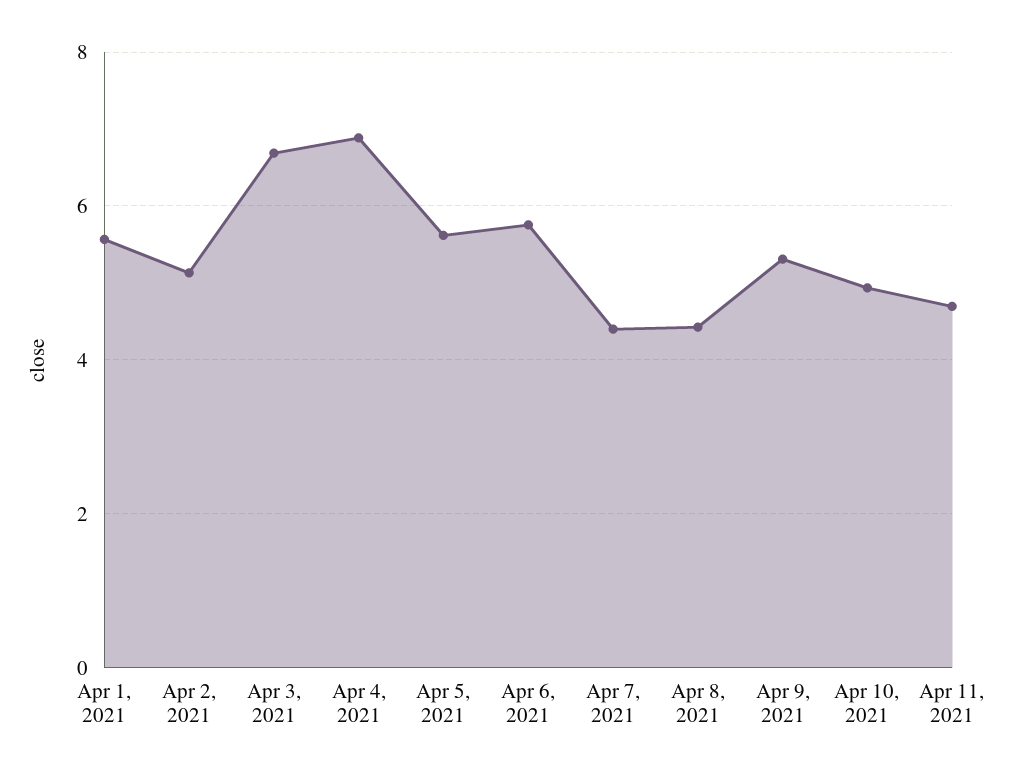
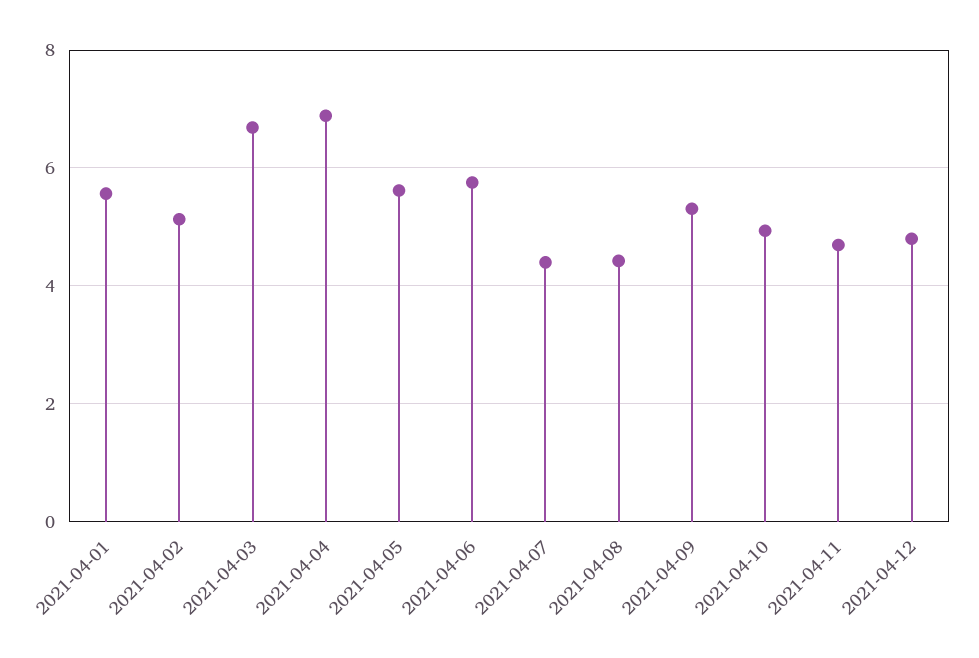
2021-04-12: none -> 4.8

